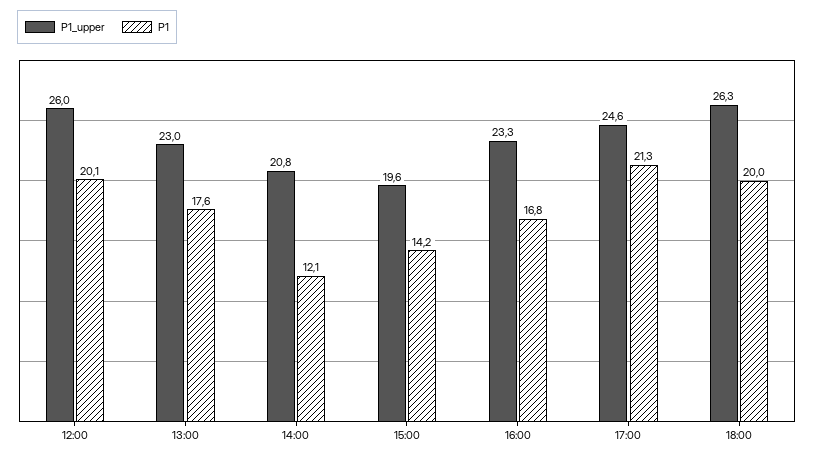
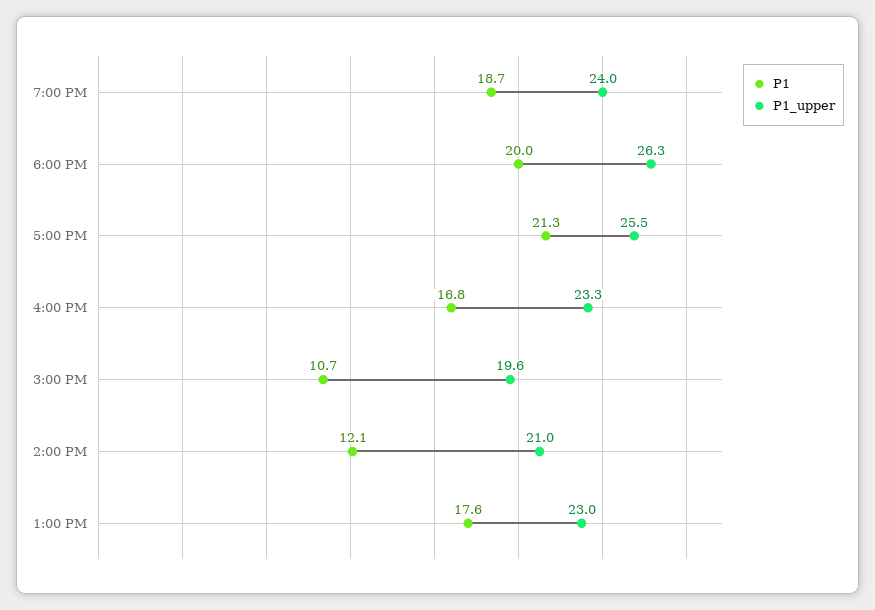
P1_upper, 12:00: 26 -> none
P1, 12:00: 20.1 -> none
P1_upper, 14:00: 20.8 -> 21
P1, 15:00: 14.2 -> 10.7
P1_upper, 17:00: 24.6 -> 25.5
P1, 7:00 PM: none -> 18.7
P1_upper, 7:00 PM: none -> 24

